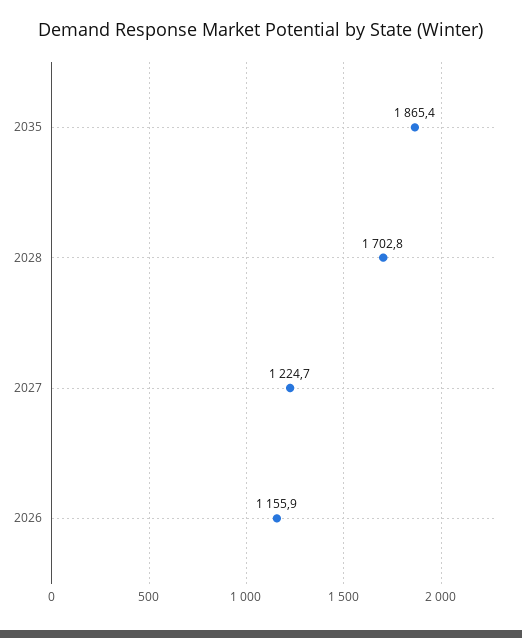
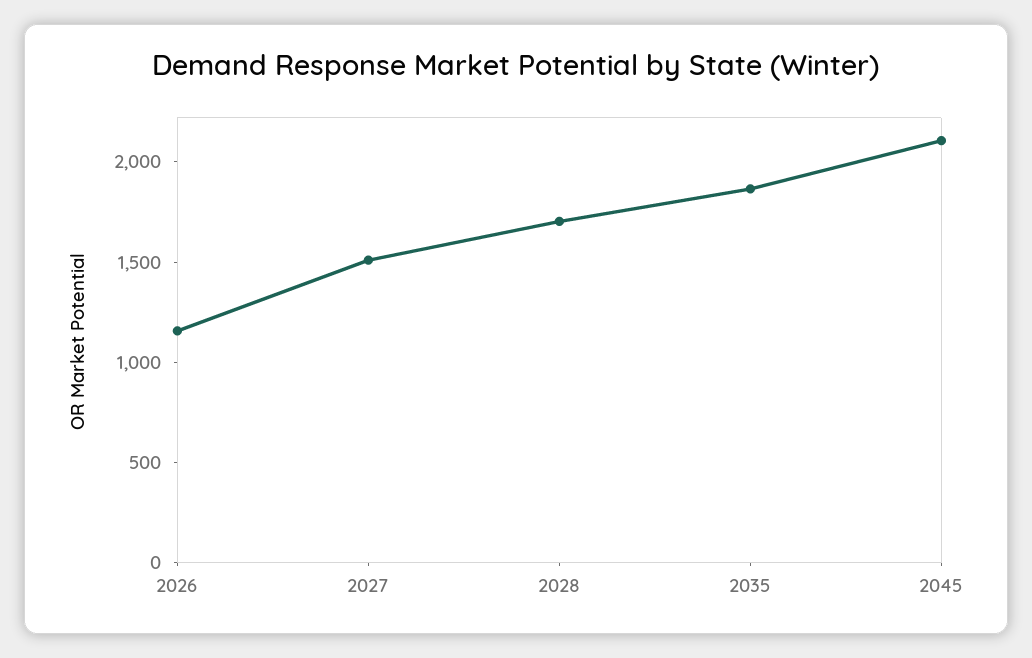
2027: 1224.7 -> 1500
2045: none -> 2100

